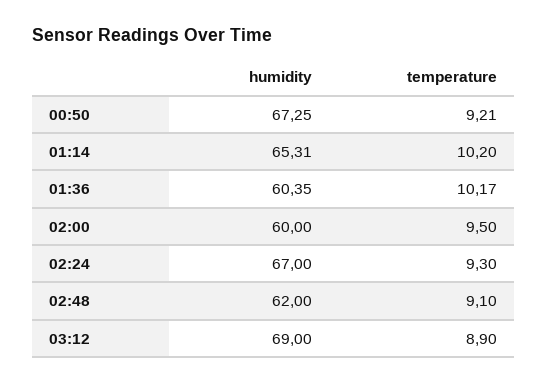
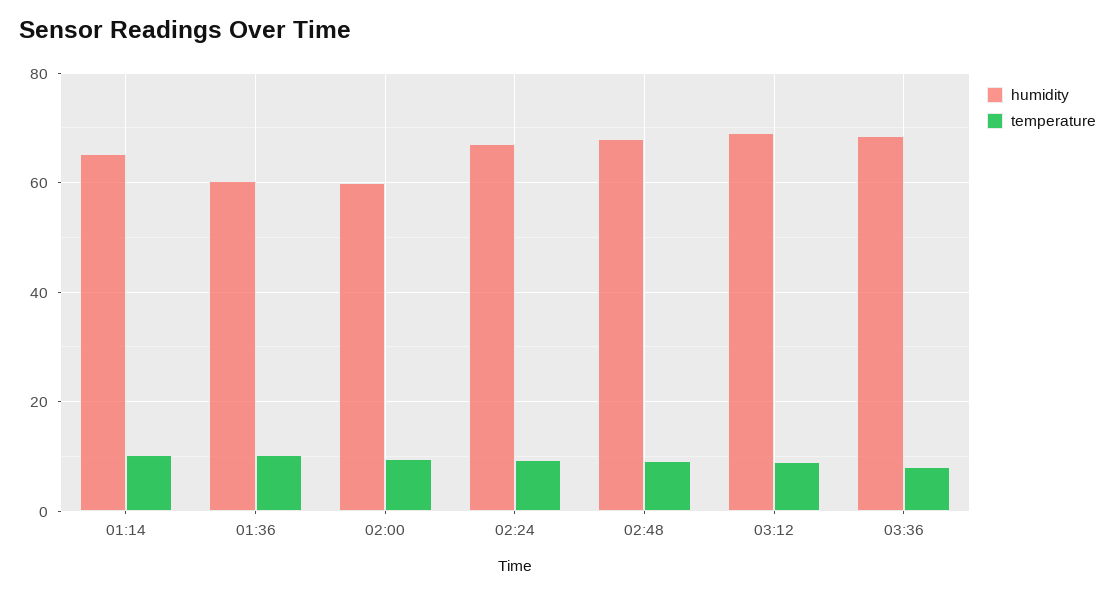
humidity, 00:50: 67.25 -> none
temperature, 00:50: 9.21 -> none
humidity, 02:48: 62 -> 68
humidity, 03:36: none -> 68
temperature, 03:36: none -> 8

